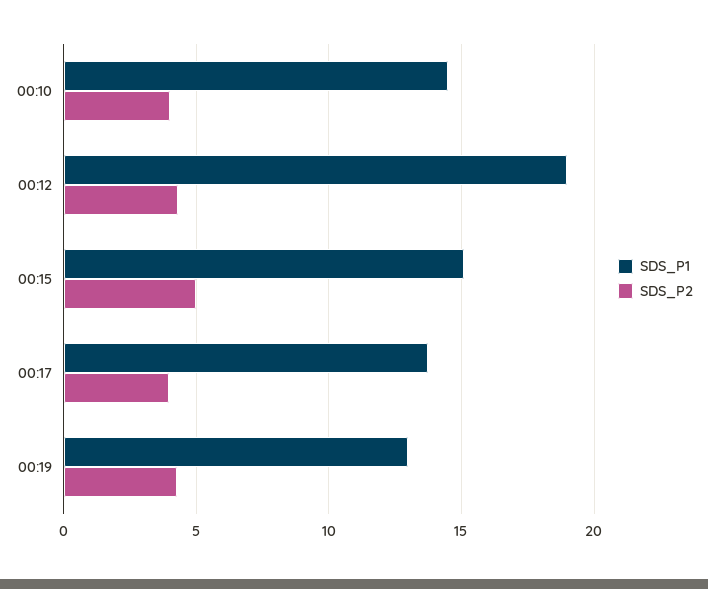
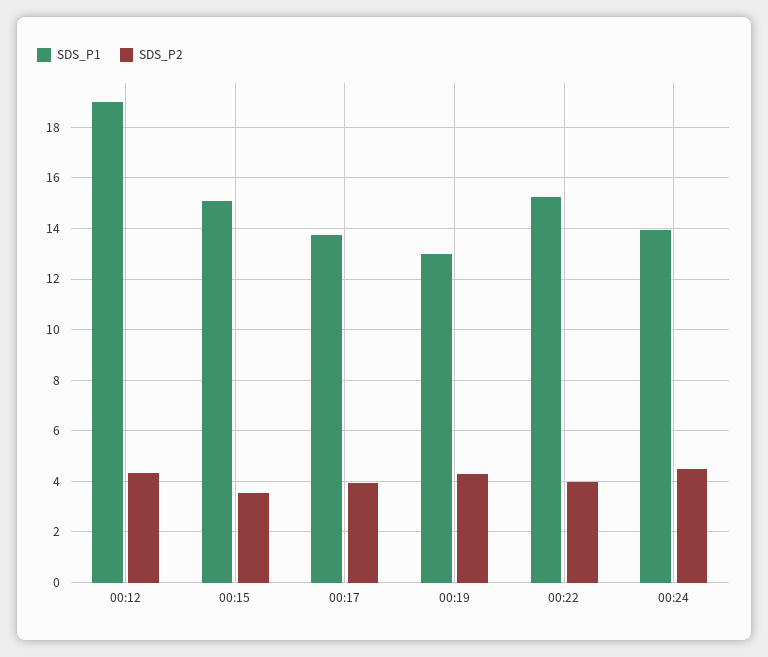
SDS_P1, 00:10: 14.5 -> none
SDS_P2, 00:10: 4 -> none
SDS_P2, 00:15: 5 -> 3.5
SDS_P1, 00:22: none -> 15.25
SDS_P2, 00:22: none -> 4
SDS_P1, 00:24: none -> 14
SDS_P2, 00:24: none -> 4.5

